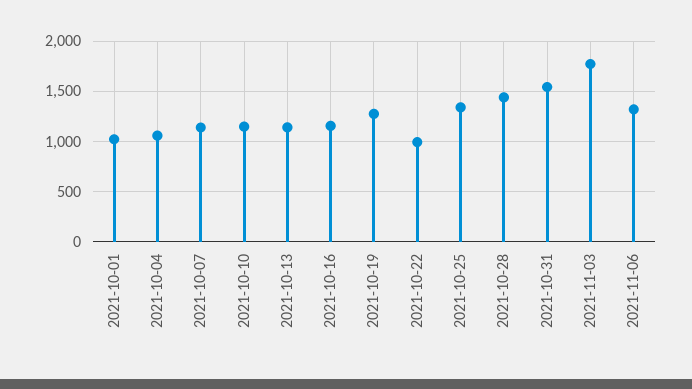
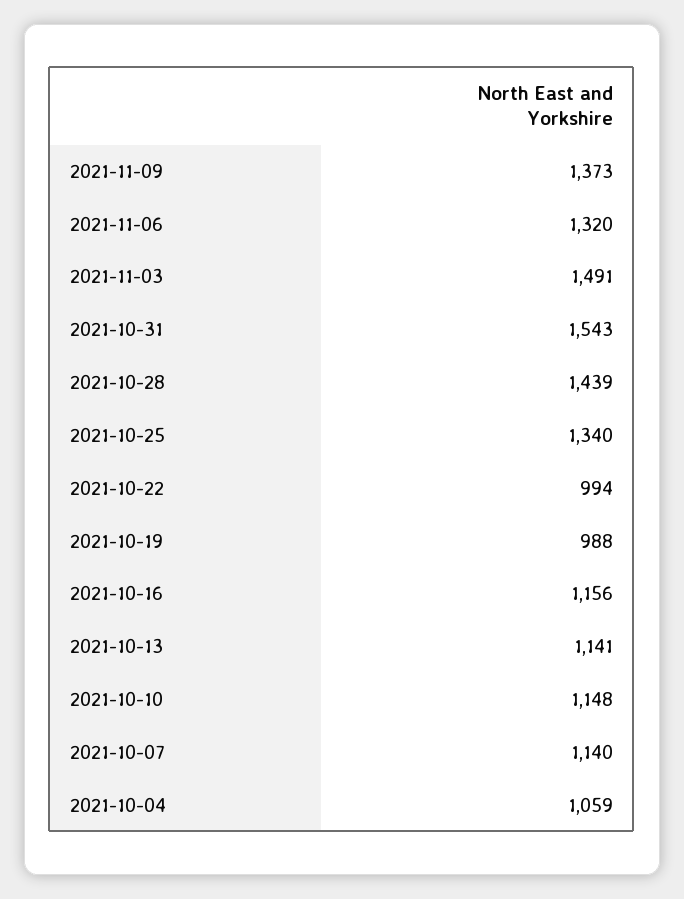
2021-10-01: 1000 -> none
2021-10-19: 1300 -> 988
2021-11-03: 1800 -> 1491
2021-11-09: none -> 1373

